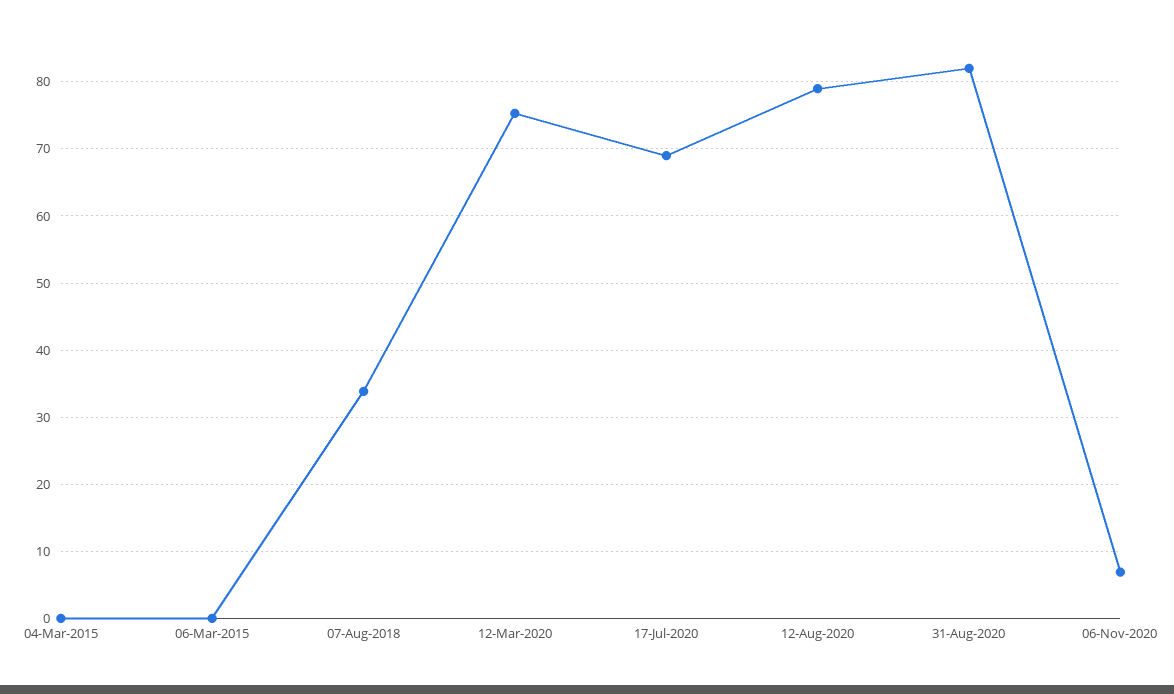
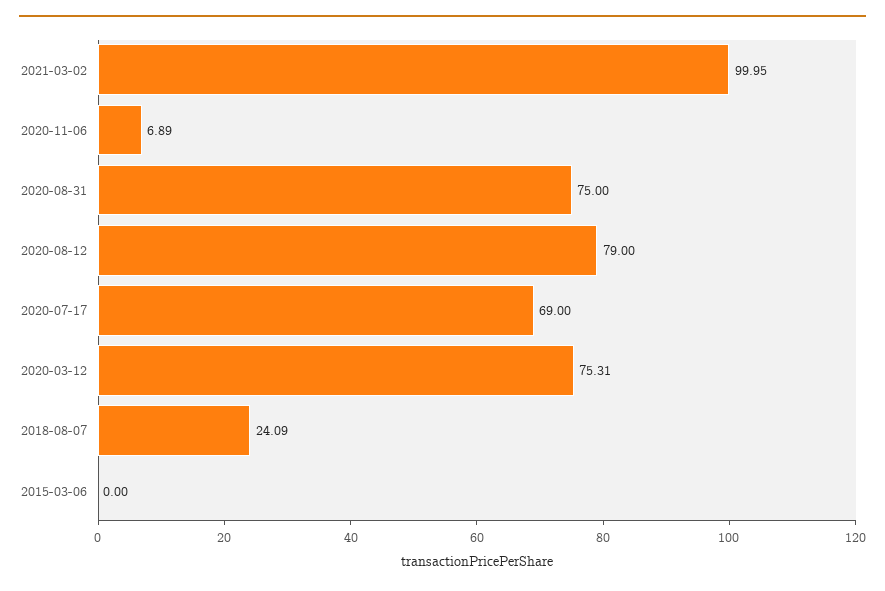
04-Mar-2015: 0 -> none
07-Aug-2018: 34 -> 24.09
31-Aug-2020: 82 -> 75
2021-03-02: none -> 99.95

